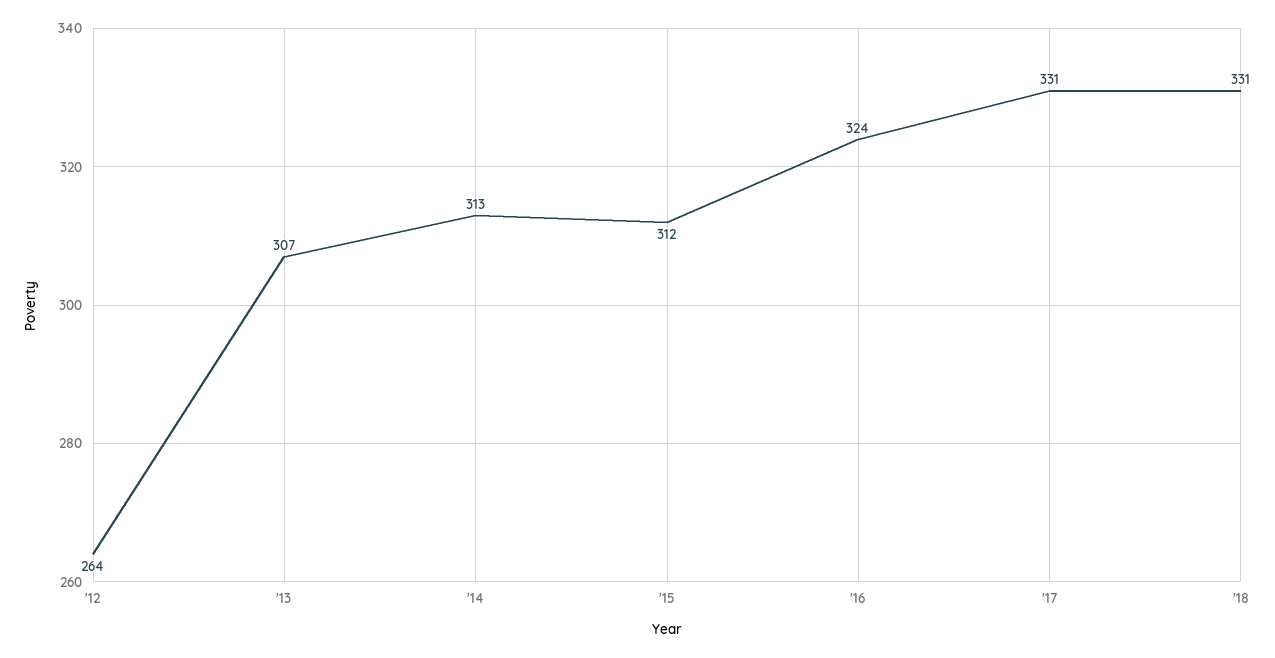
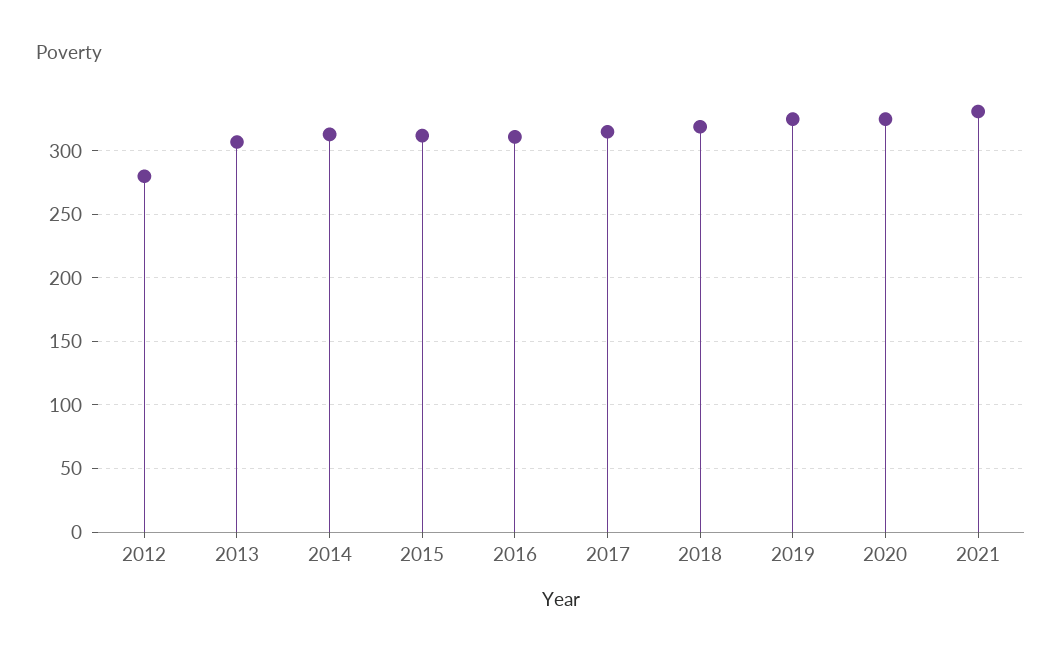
'12: 264 -> 280
'16: 324 -> 310
'17: 331 -> 315
'18: 331 -> 320
2019: none -> 325
2020: none -> 325
2021: none -> 330

